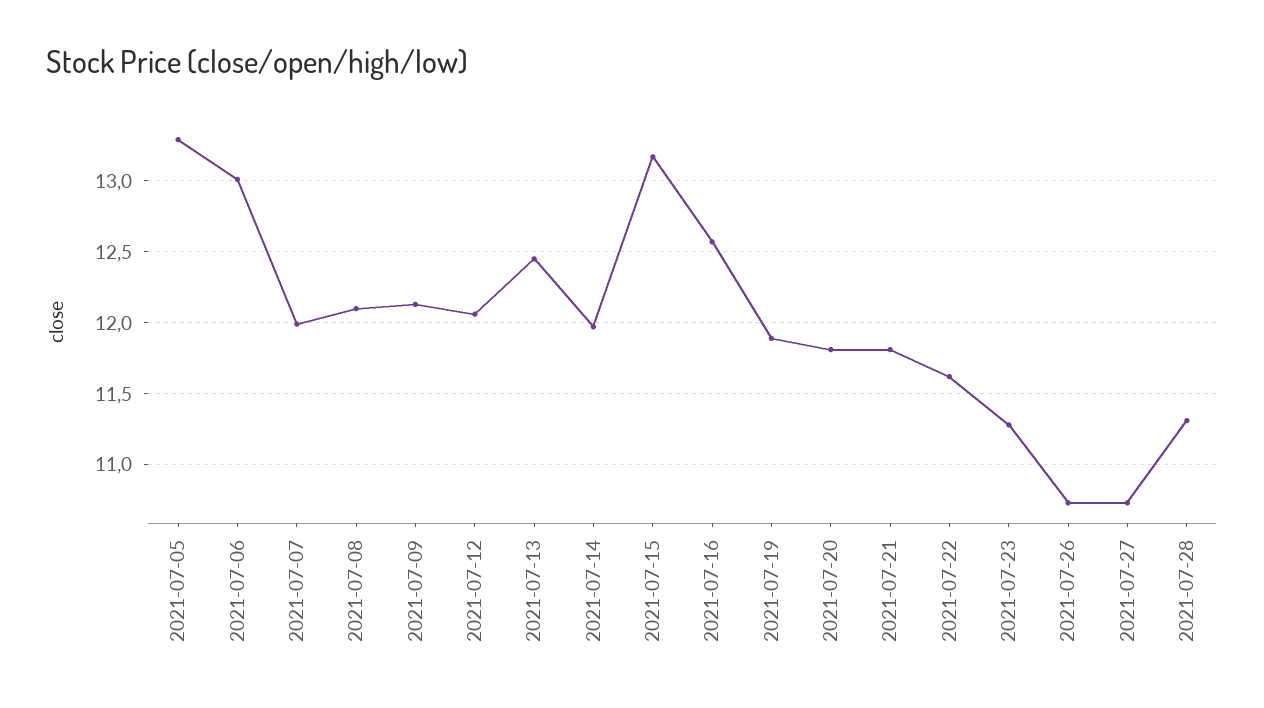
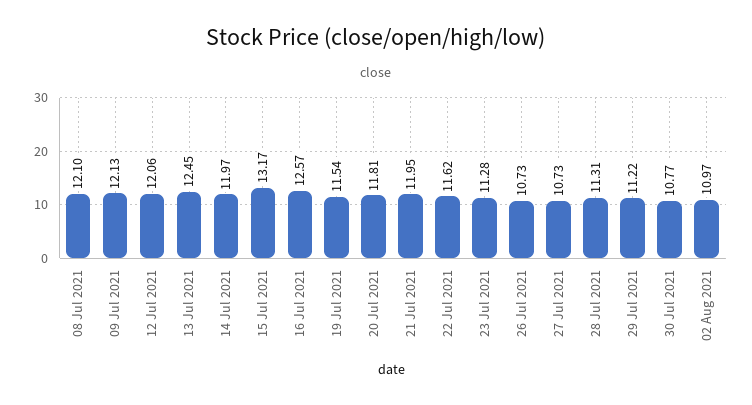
2021-07-05: 13.3 -> none
2021-07-06: 13 -> none
2021-07-07: 12 -> none
2021-07-19: 11.9 -> 11.54
2021-07-21: 11.8 -> 11.95
29 Jul 2021: none -> 11.22
30 Jul 2021: none -> 10.77
02 Aug 2021: none -> 10.97

